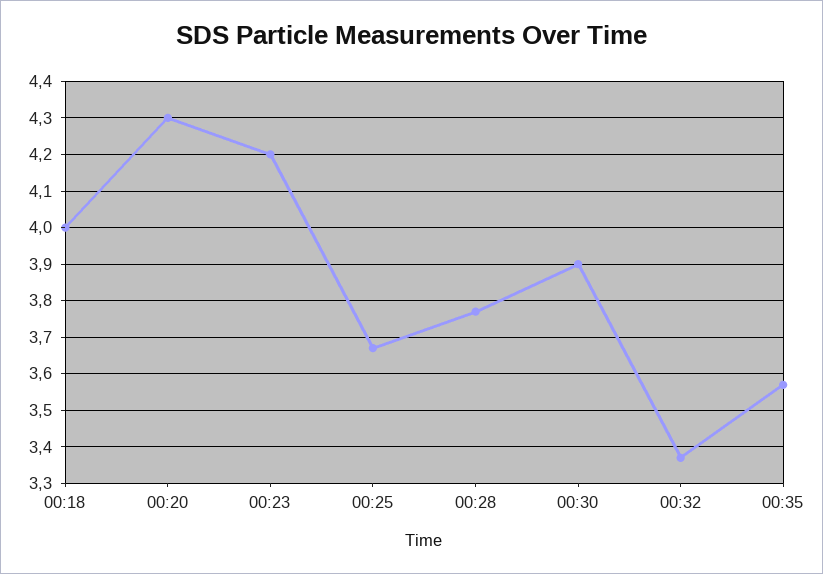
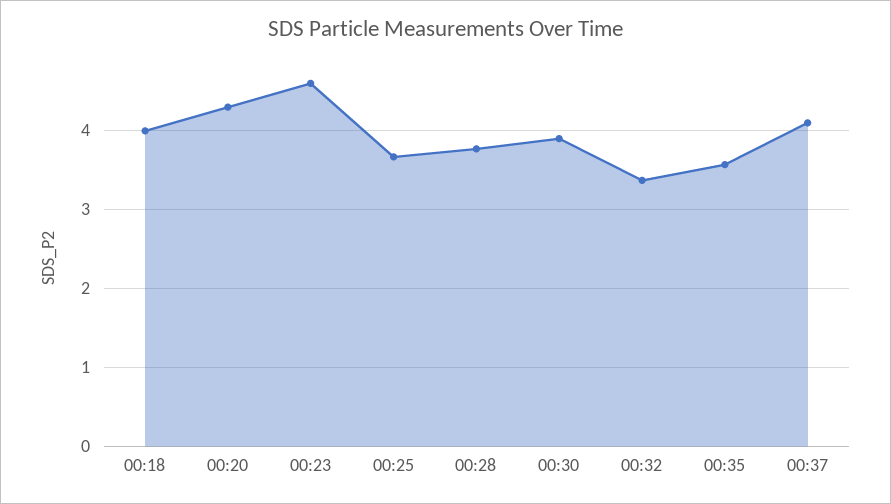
00:23: 4.2 -> 4.6
00:37: none -> 4.1

